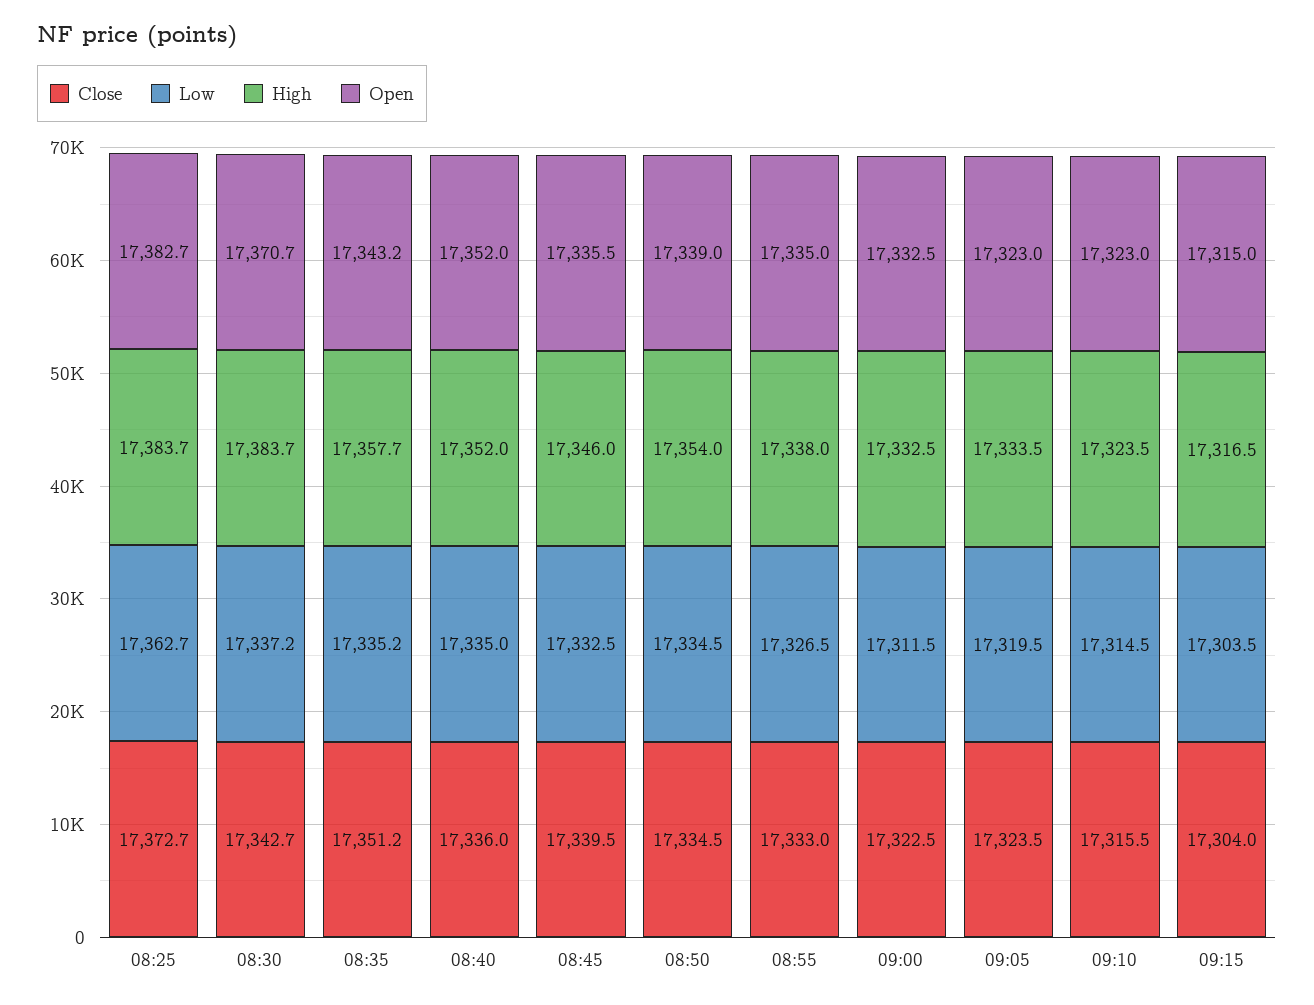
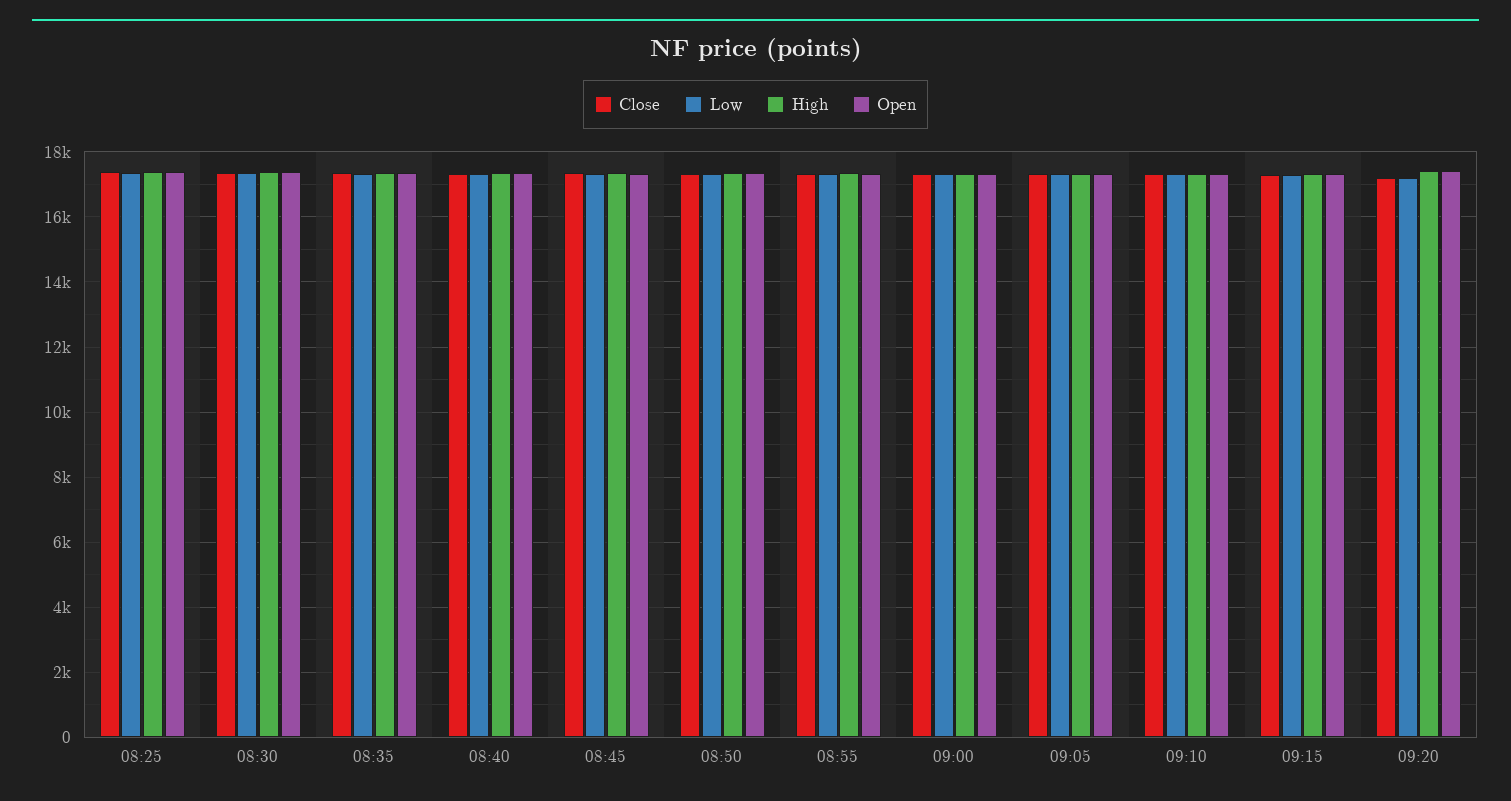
Close, 09:20: none -> 17200
Low, 09:20: none -> 17200
High, 09:20: none -> 17400
Open, 09:20: none -> 17400

